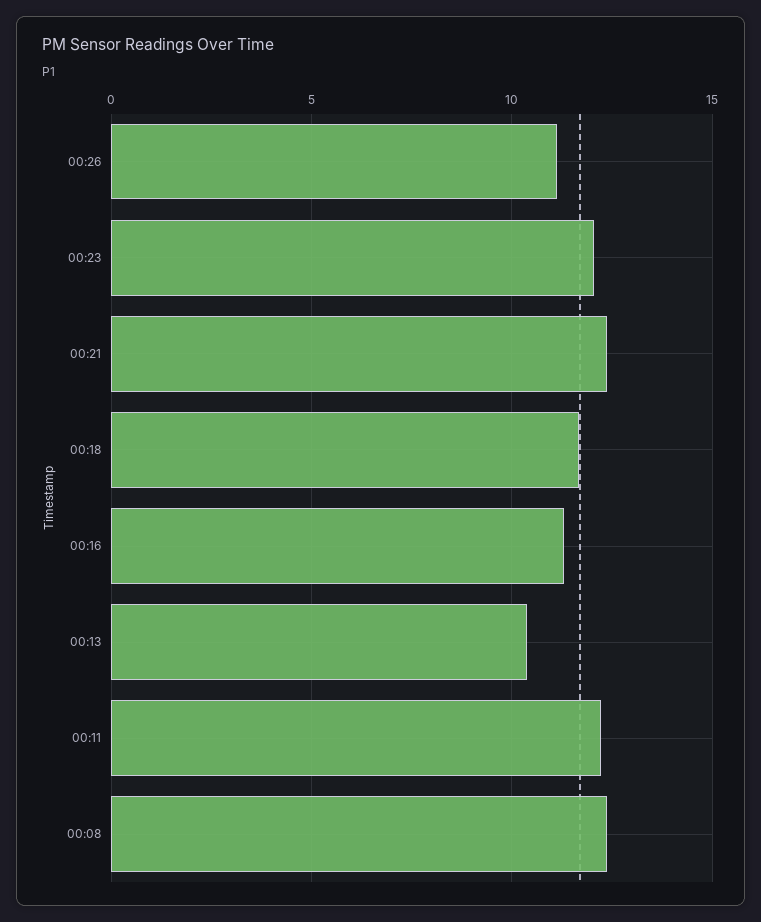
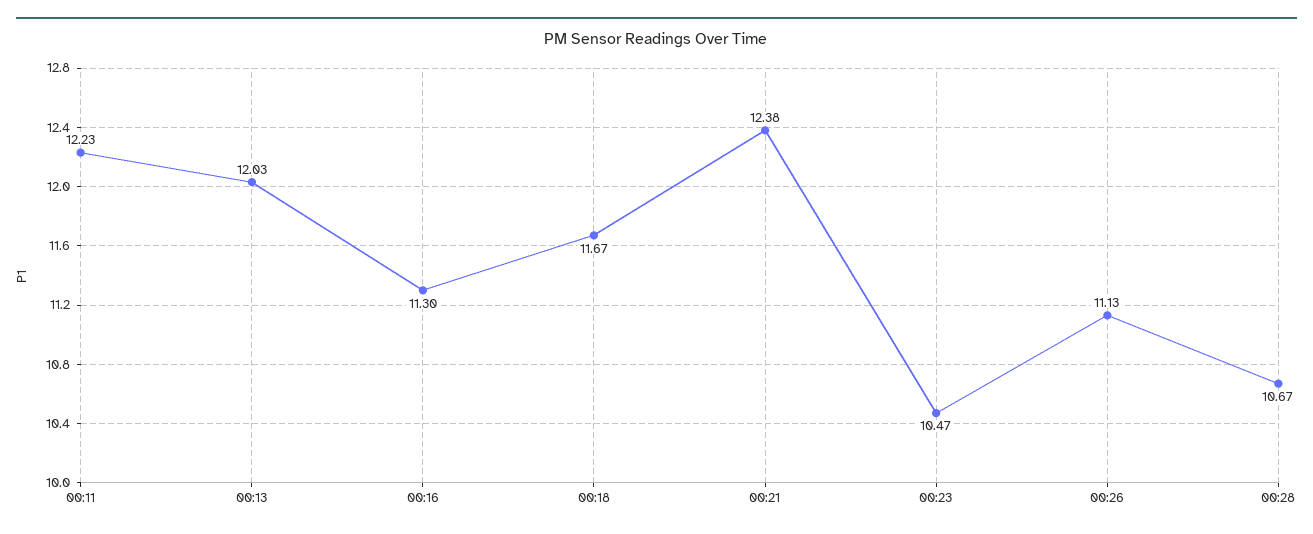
00:23: 12 -> 10.47
00:13: 10.5 -> 12.03
00:08: 12.5 -> none
00:28: none -> 10.67

